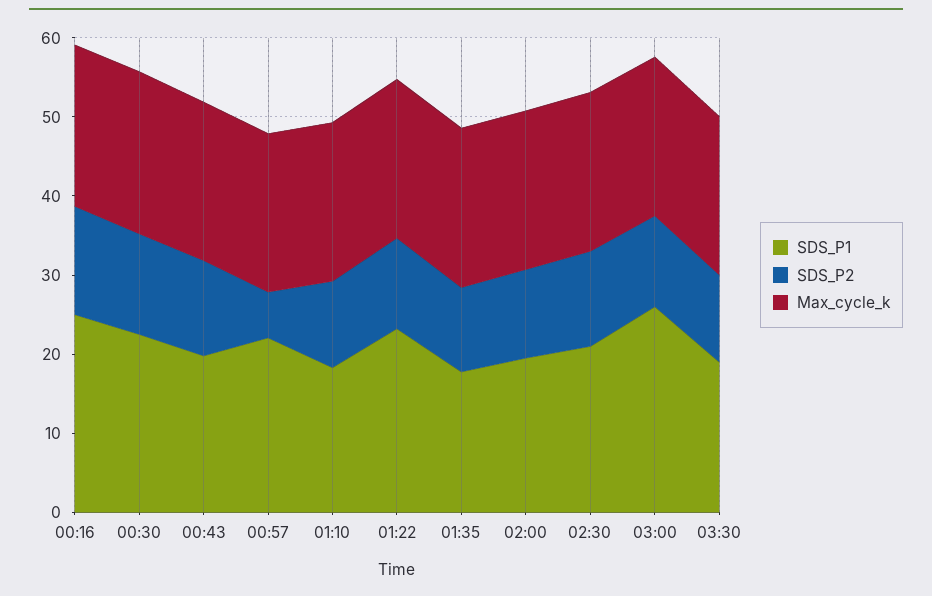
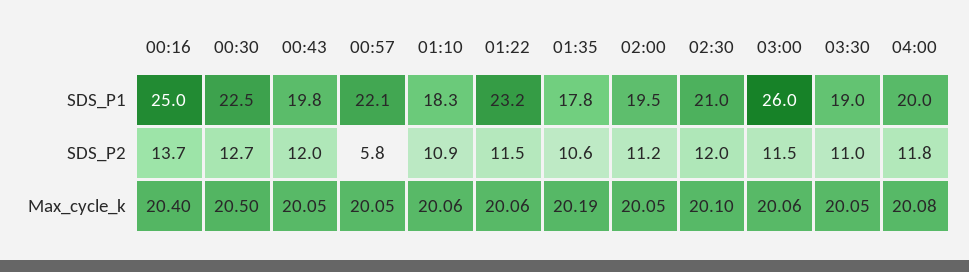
SDS_P1, 04:00: none -> 20
SDS_P2, 04:00: none -> 11.8
Max_cycle_k, 04:00: none -> 20.08

